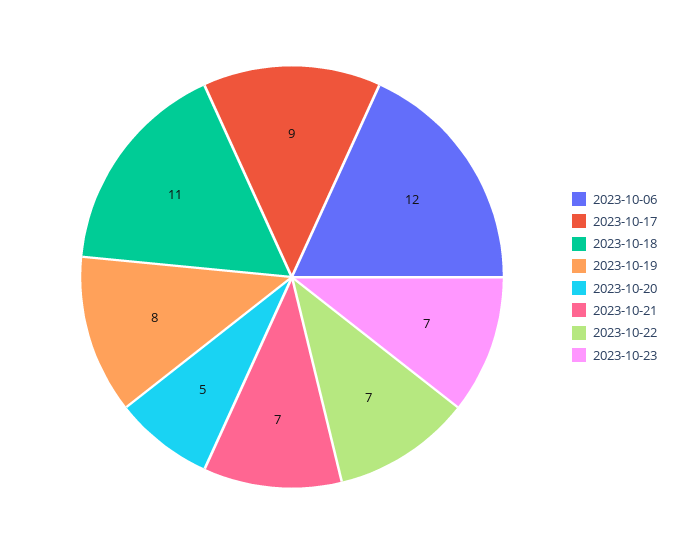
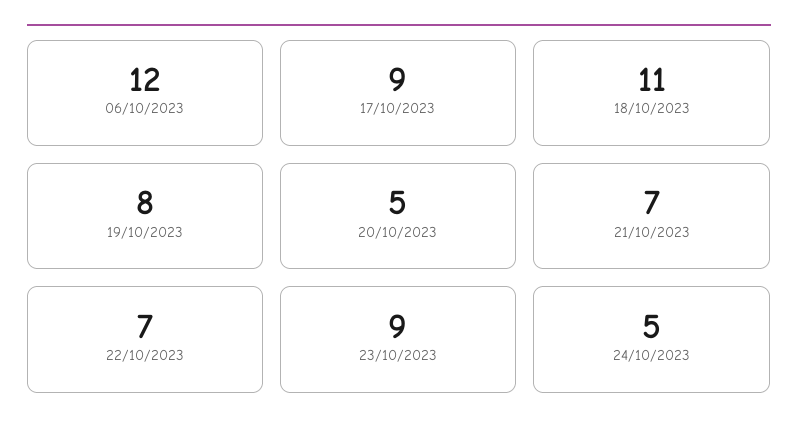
2023-10-23: 7 -> 9
24/10/2023: none -> 5

